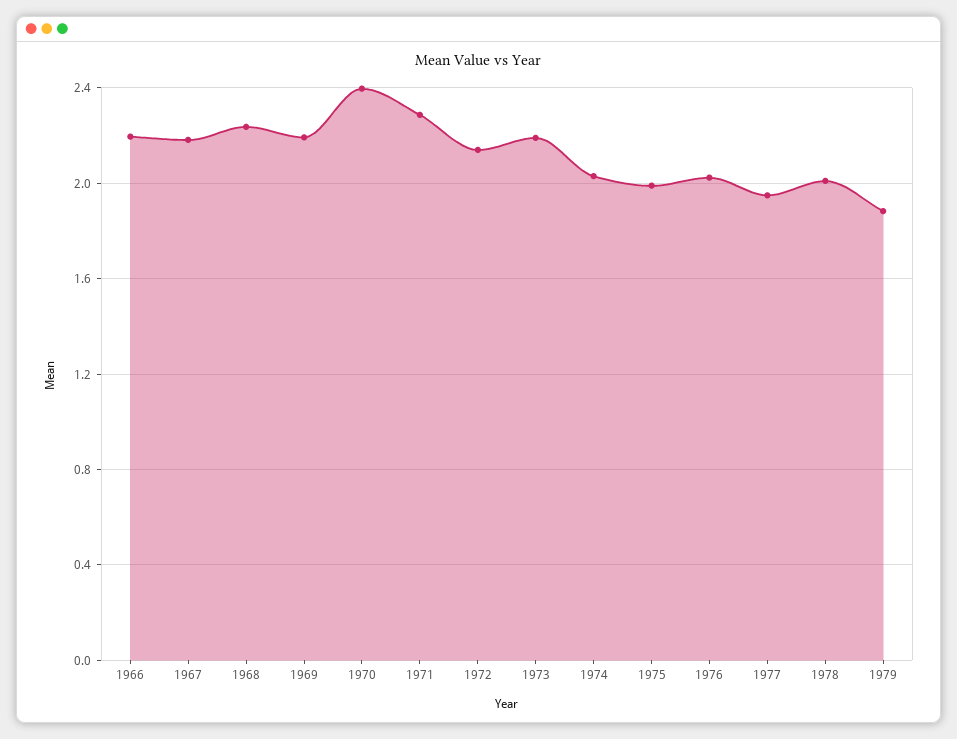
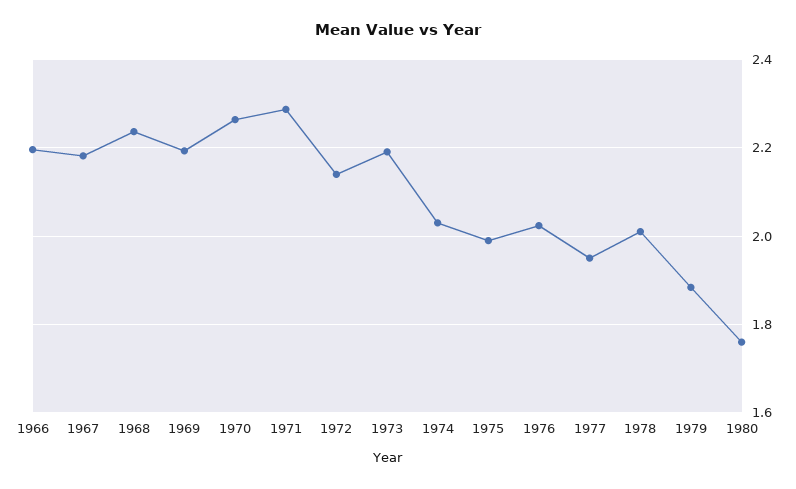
1970: 2.4 -> 2.26
1980: none -> 1.76

